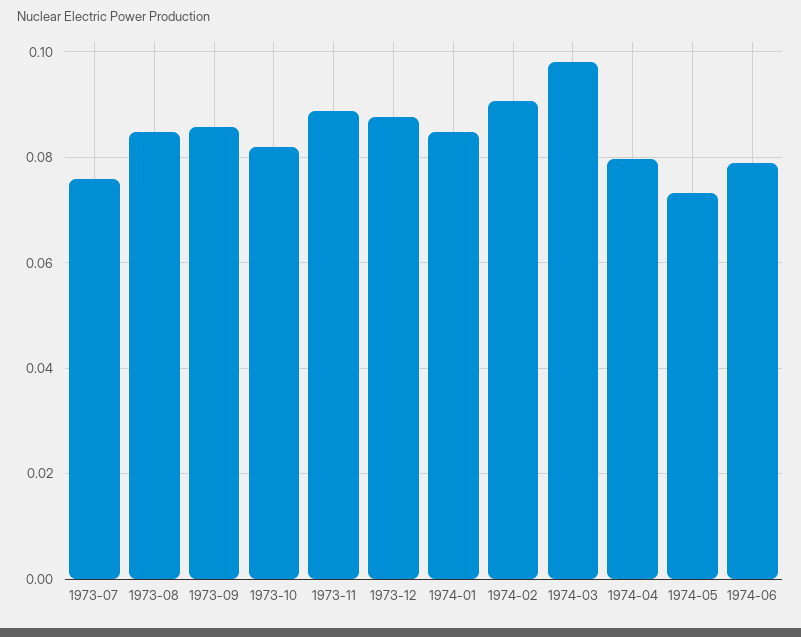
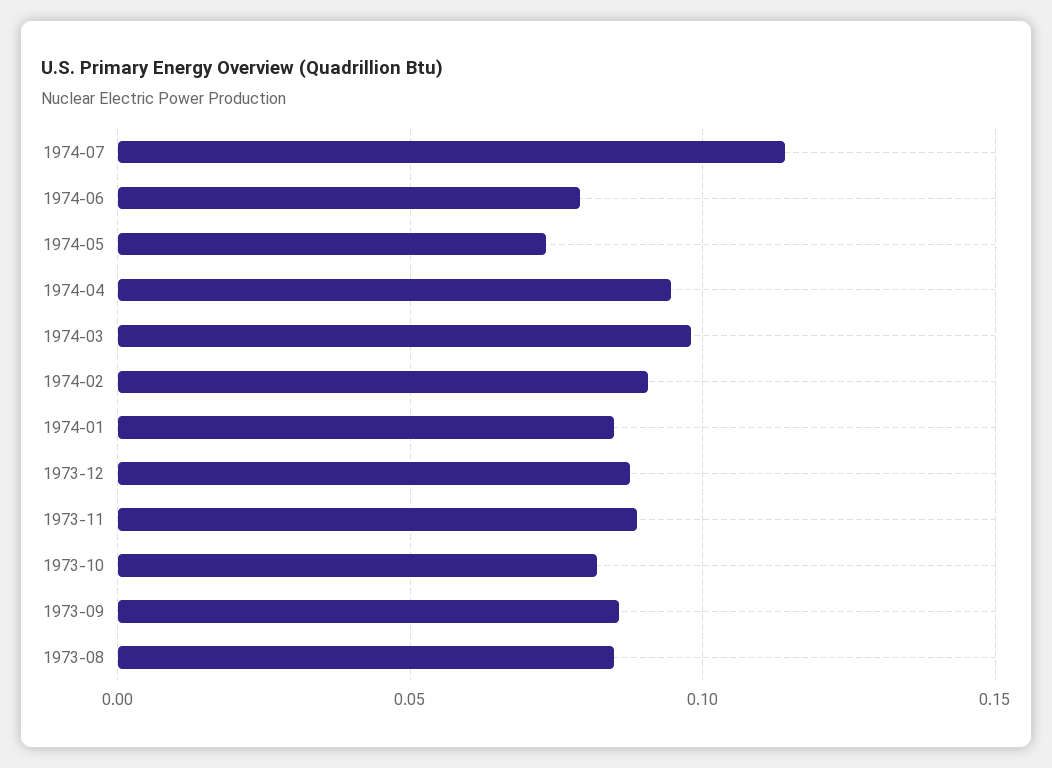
1973-07: 0.076 -> none
1974-04: 0.08 -> 0.095
1974-07: none -> 0.115

